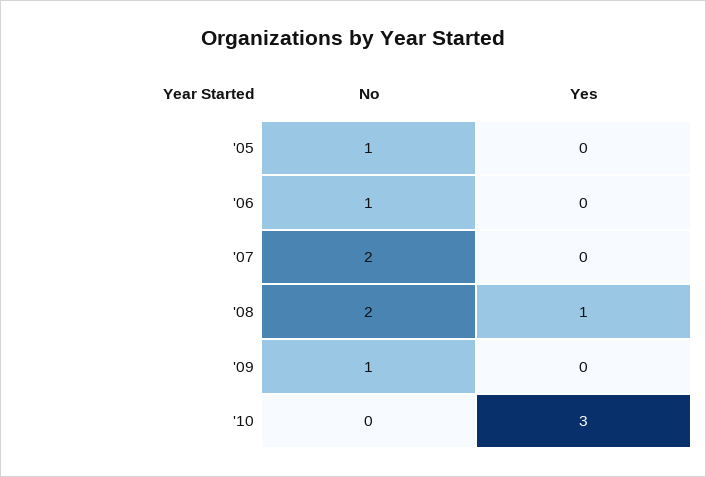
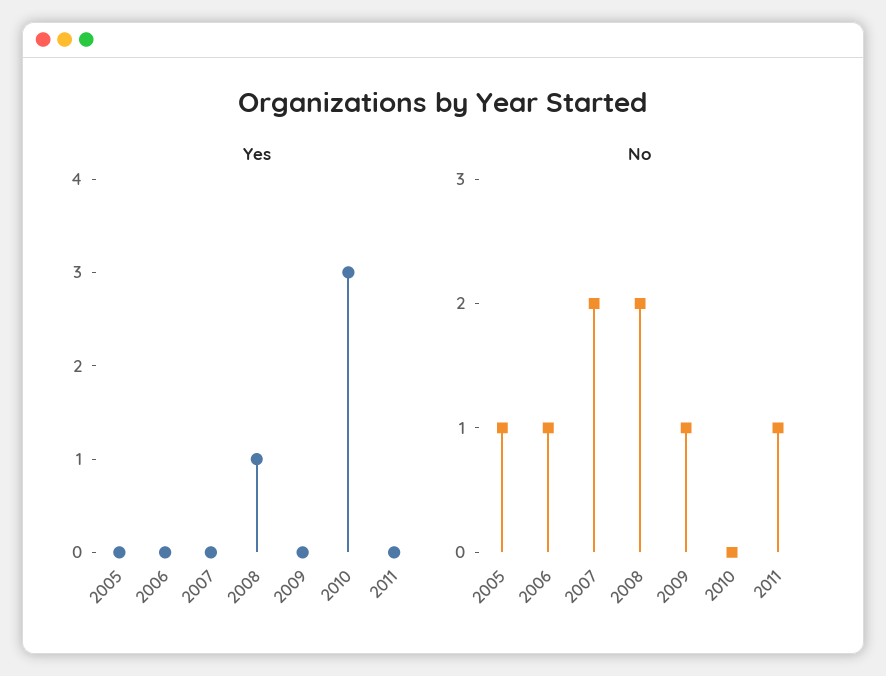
Yes, 2011: none -> 0
No, 2011: none -> 1

